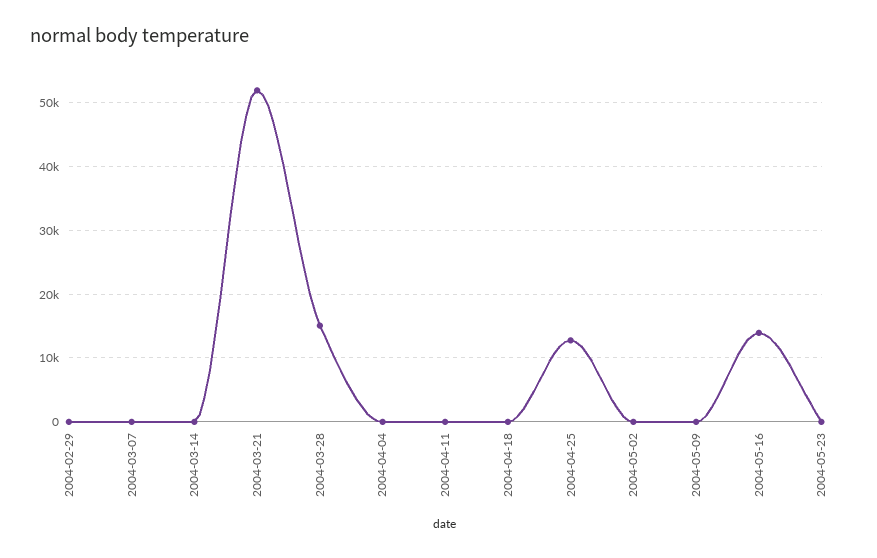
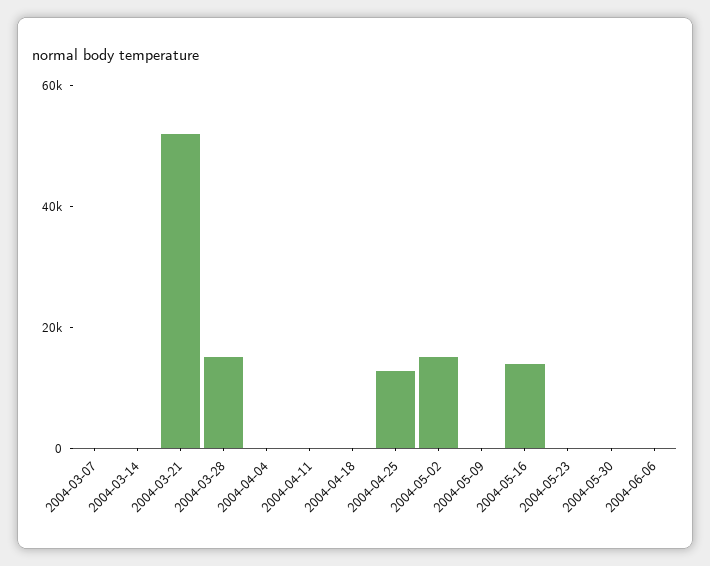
2004-02-29: 0 -> none
2004-05-02: 0 -> 15000
2004-05-30: none -> 0
2004-06-06: none -> 0

